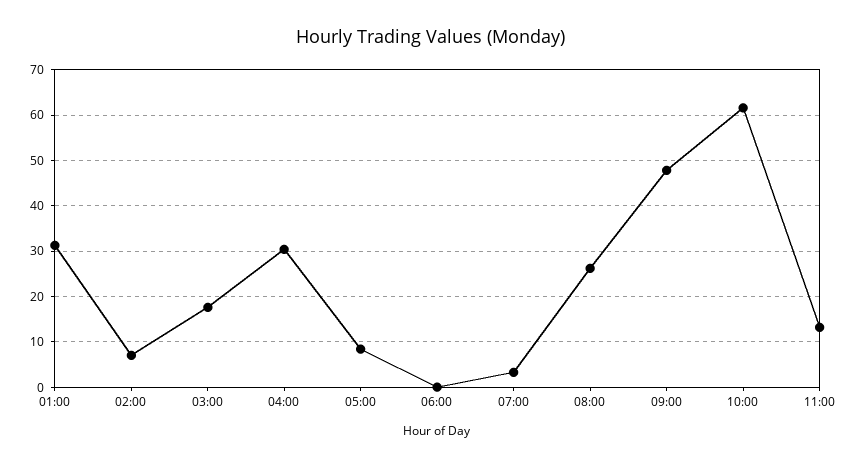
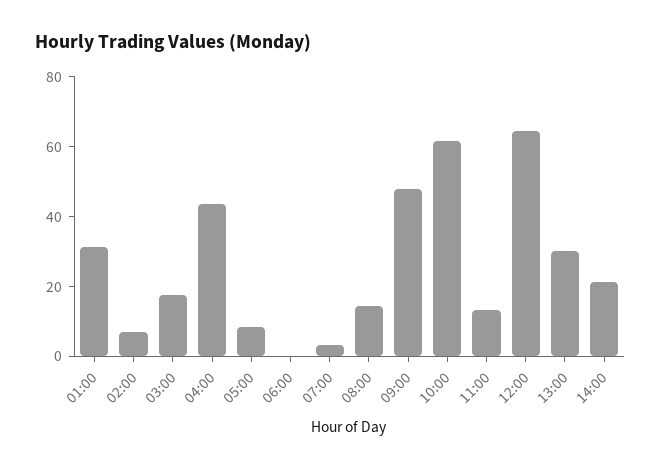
04:00: 30 -> 45
08:00: 26 -> 15
12:00: none -> 65
13:00: none -> 30
14:00: none -> 20

